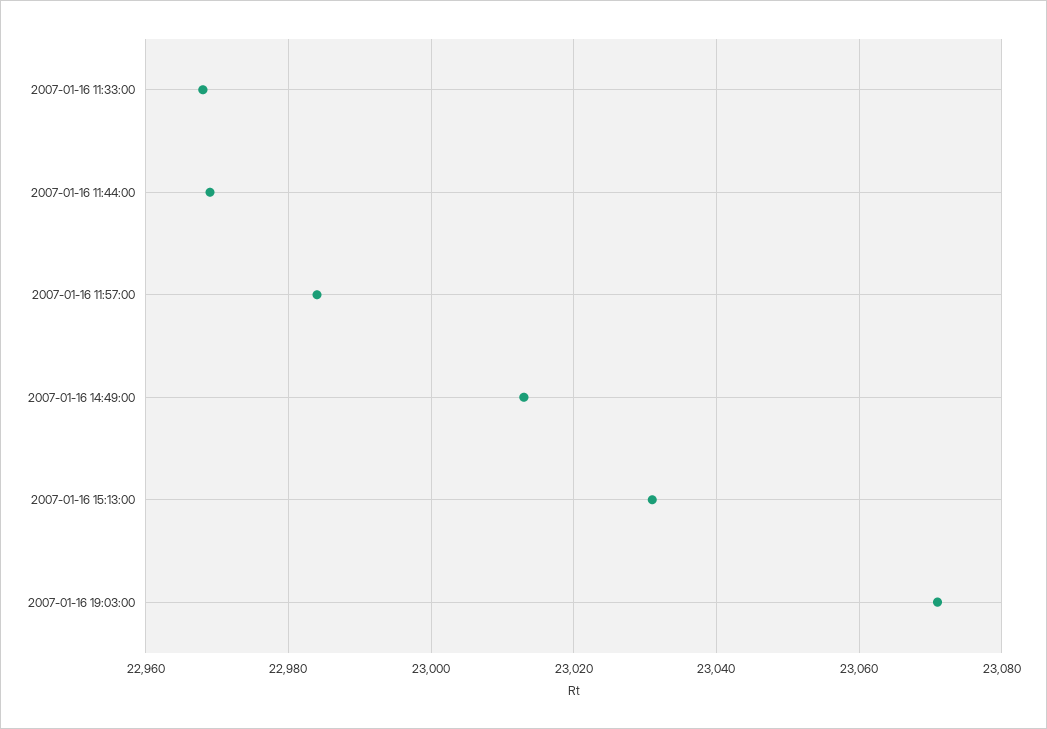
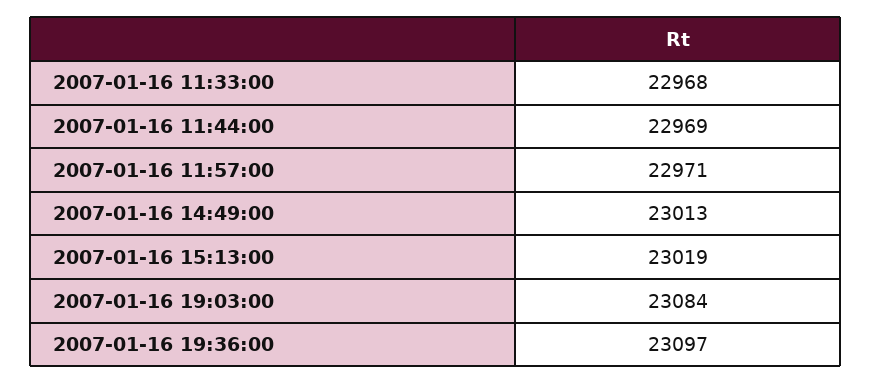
2007-01-16 11:57:00: 22985 -> 22971
2007-01-16 15:13:00: 23030 -> 23019
2007-01-16 19:03:00: 23070 -> 23084
2007-01-16 19:36:00: none -> 23097

